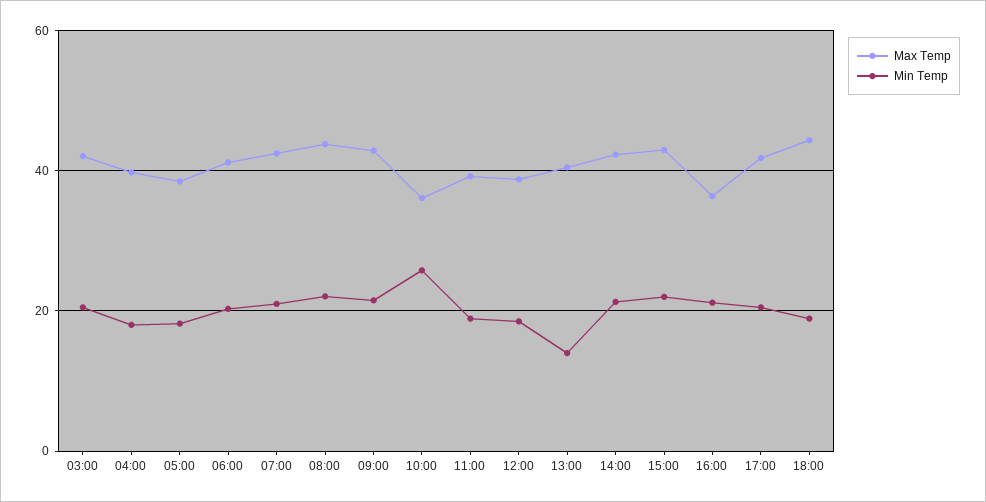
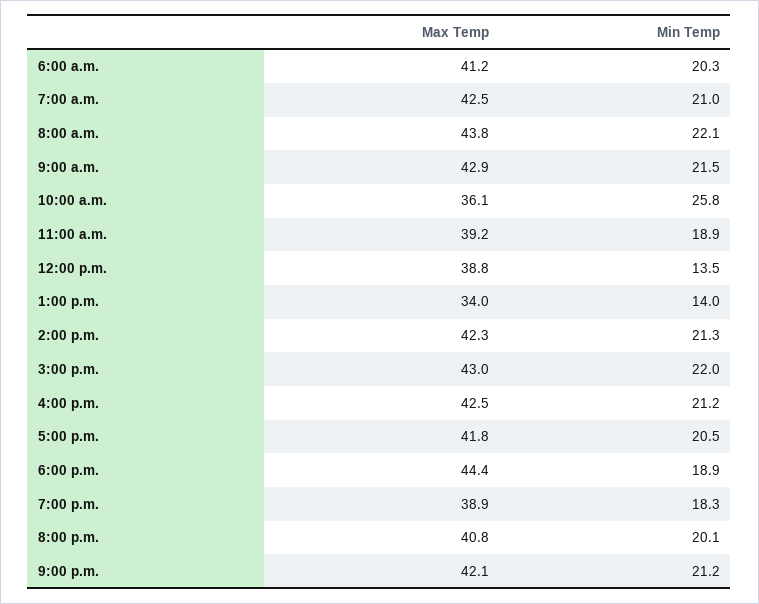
Max Temp, 03:00: 42 -> none
Min Temp, 03:00: 20 -> none
Max Temp, 04:00: 40 -> none
Min Temp, 04:00: 18 -> none
Max Temp, 05:00: 38 -> none
Min Temp, 05:00: 18 -> none
Min Temp, 12:00: 18 -> 13.5
Max Temp, 13:00: 40 -> 34
Max Temp, 16:00: 36 -> 42.5
Max Temp, 7:00 p.m.: none -> 38.9
Min Temp, 7:00 p.m.: none -> 18.3
Max Temp, 8:00 p.m.: none -> 40.8
Min Temp, 8:00 p.m.: none -> 20.1
Max Temp, 9:00 p.m.: none -> 42.1
Min Temp, 9:00 p.m.: none -> 21.2

